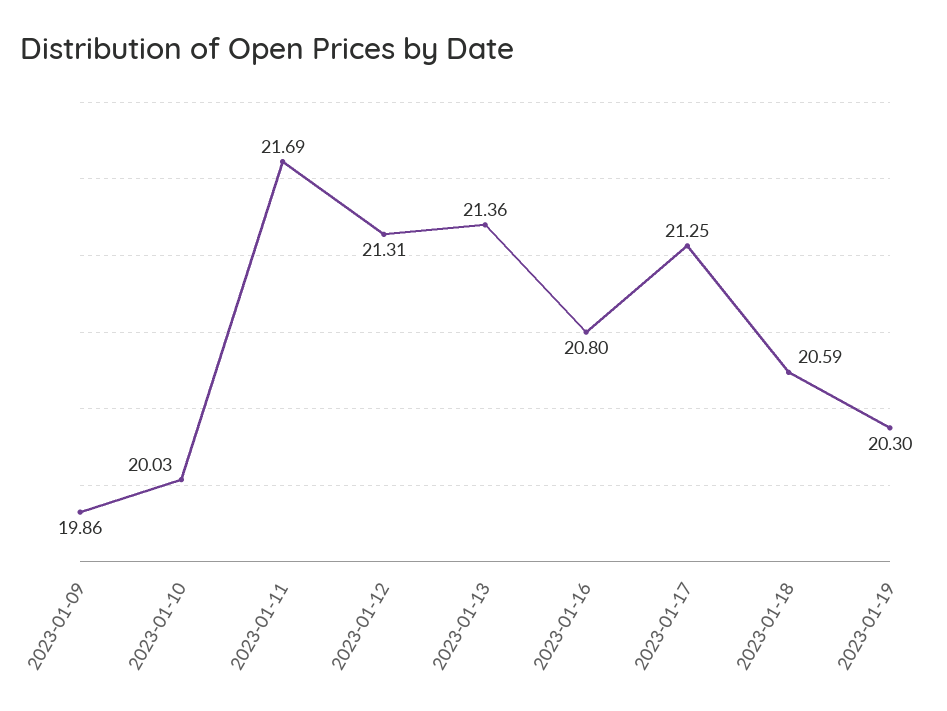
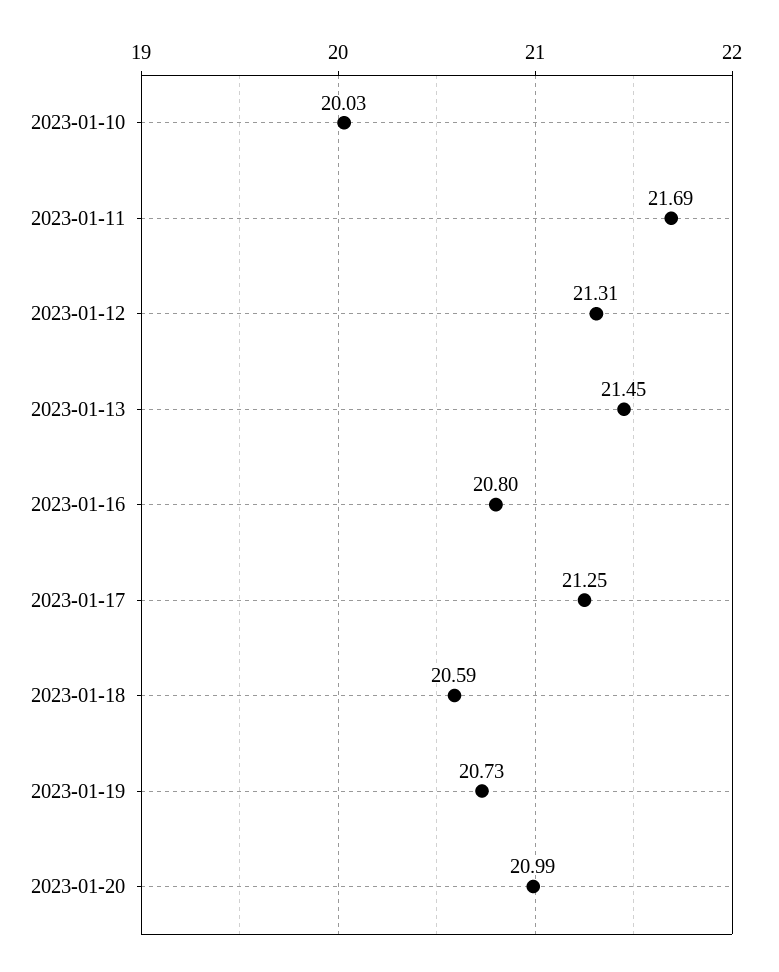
2023-01-09: 19.86 -> none
2023-01-13: 21.36 -> 21.45
2023-01-19: 20.3 -> 20.73
2023-01-20: none -> 20.99

